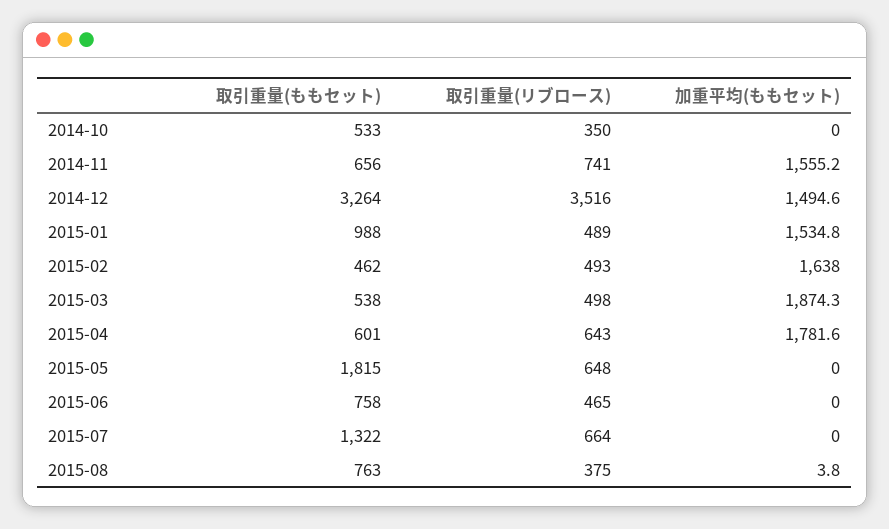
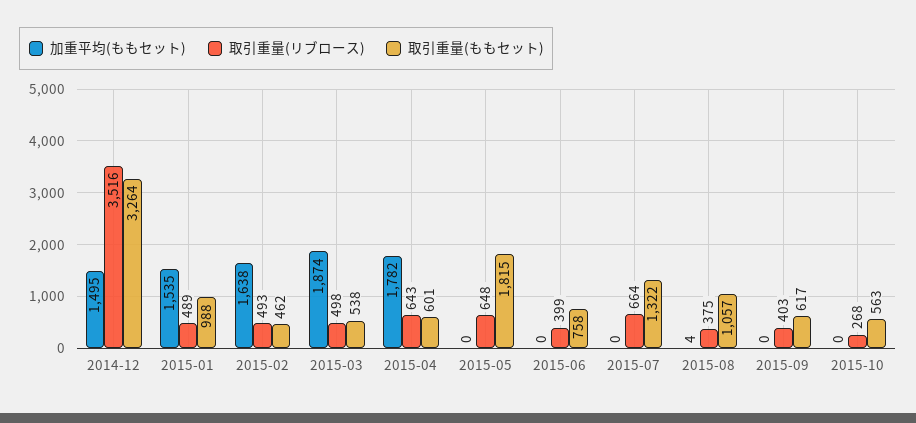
取引重量(ももセット), 2014-10: 533 -> none
取引重量(リブロース), 2014-10: 350 -> none
加重平均(ももセット), 2014-10: 0 -> none
取引重量(ももセット), 2014-11: 656 -> none
取引重量(リブロース), 2014-11: 741 -> none
加重平均(ももセット), 2014-11: 1555.2 -> none
取引重量(リブロース), 2015-06: 465 -> 399
取引重量(ももセット), 2015-08: 763 -> 1057
加重平均(ももセット), 2015-09: none -> 0
取引重量(リブロース), 2015-09: none -> 403
取引重量(ももセット), 2015-09: none -> 617
加重平均(ももセット), 2015-10: none -> 0
取引重量(リブロース), 2015-10: none -> 268
取引重量(ももセット), 2015-10: none -> 563

